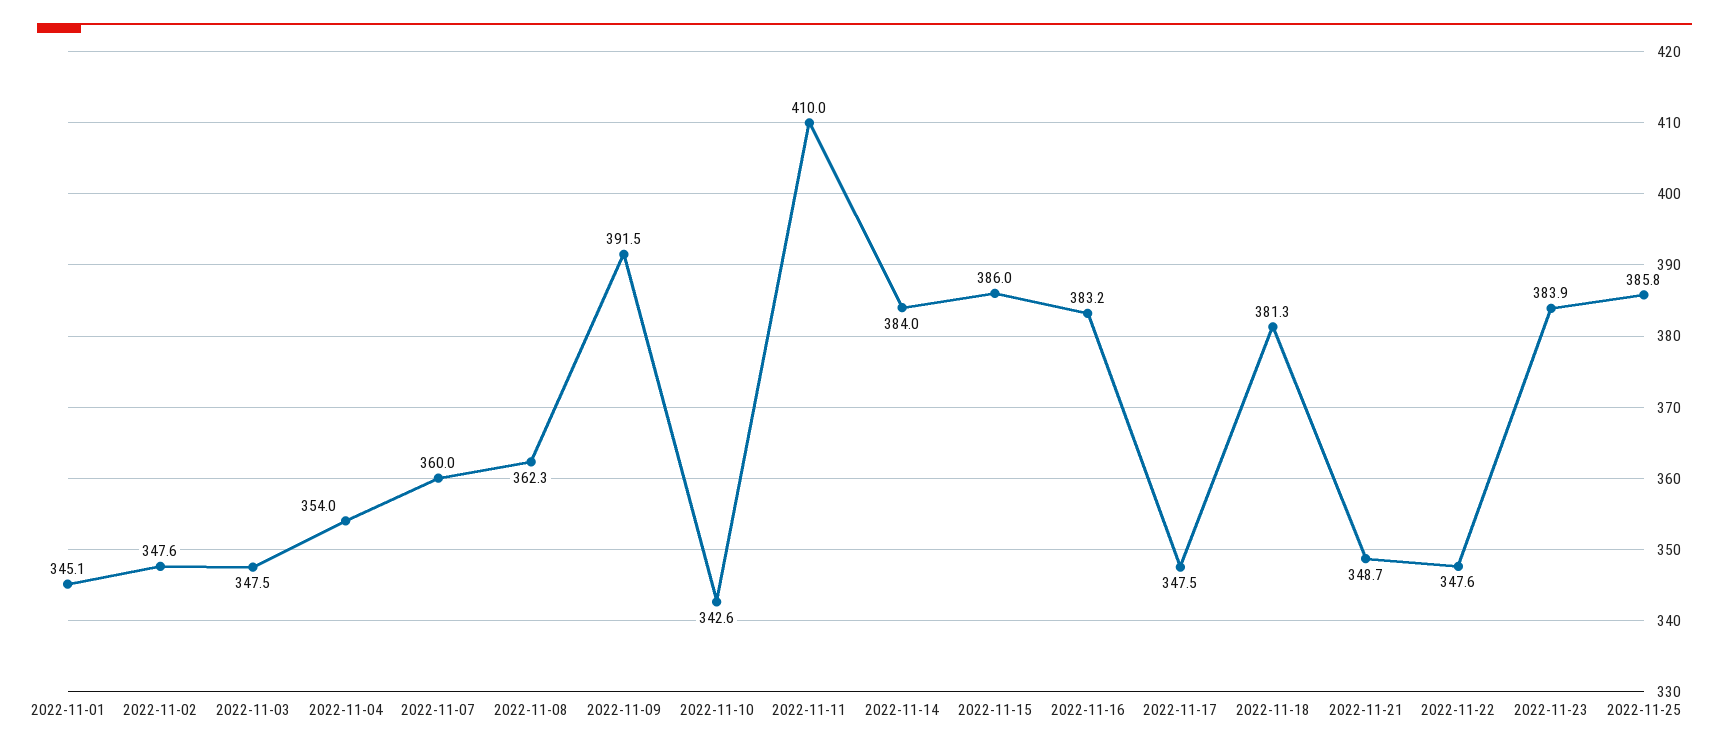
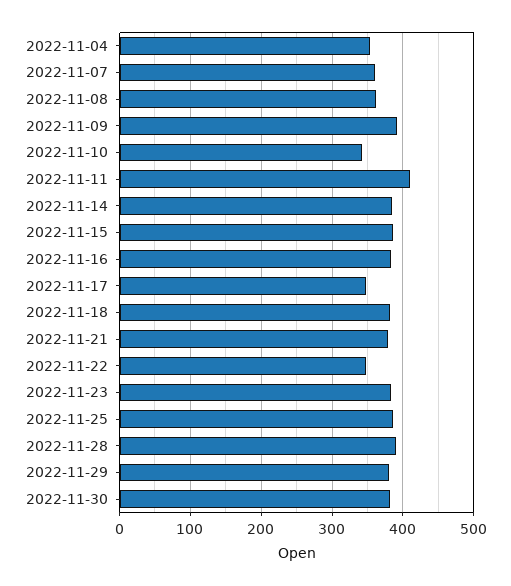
2022-11-01: 345.1 -> none
2022-11-02: 347.6 -> none
2022-11-03: 347.5 -> none
2022-11-21: 348.7 -> 380
2022-11-28: none -> 390
2022-11-29: none -> 380
2022-11-30: none -> 380

